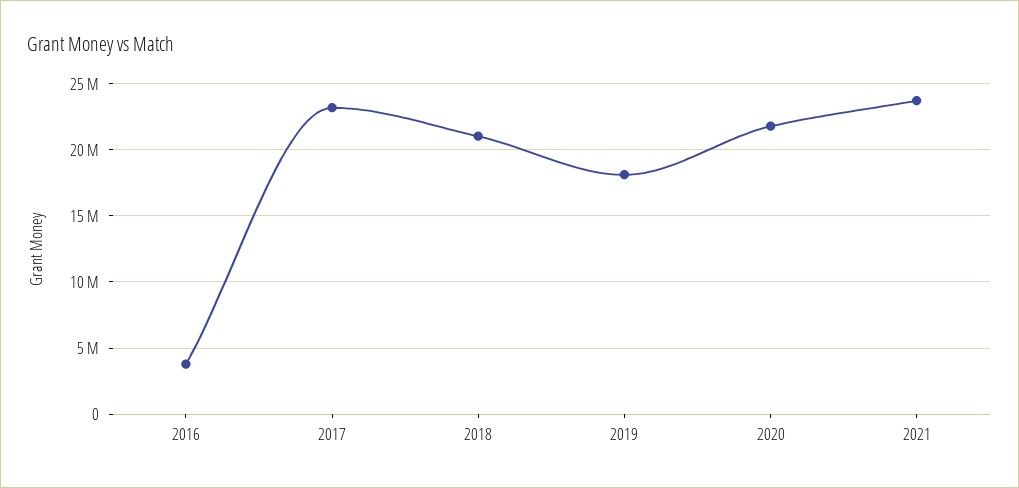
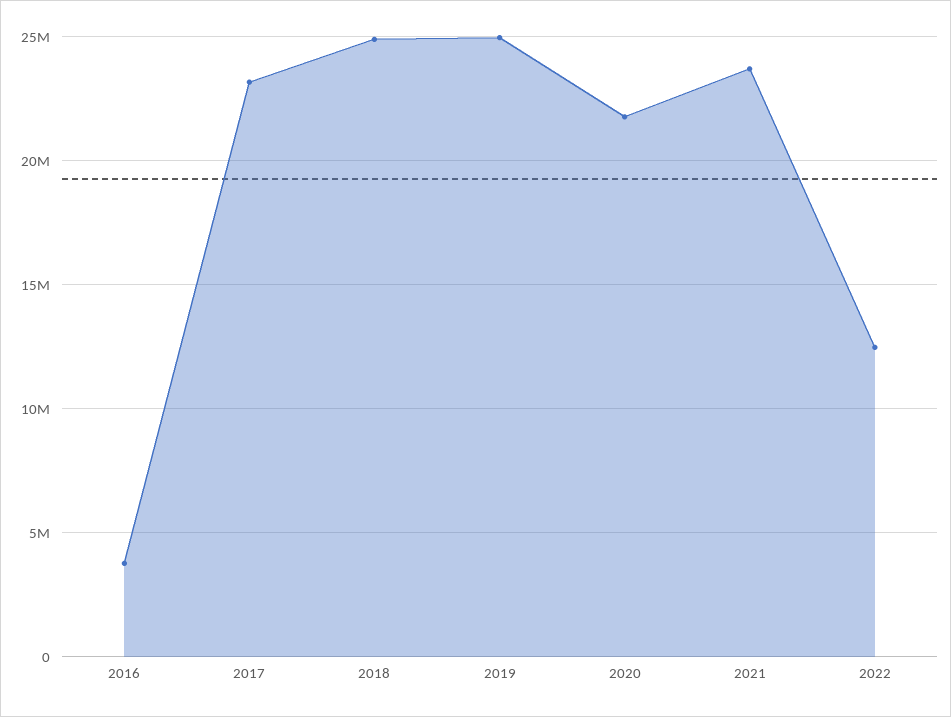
2018: 21000000 -> 25000000
2019: 18000000 -> 25000000
2022: none -> 12500000

